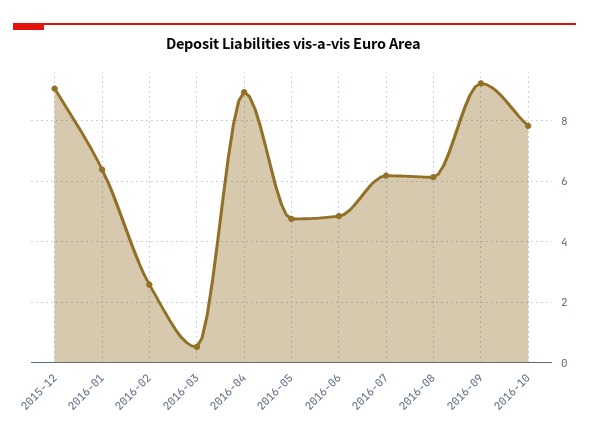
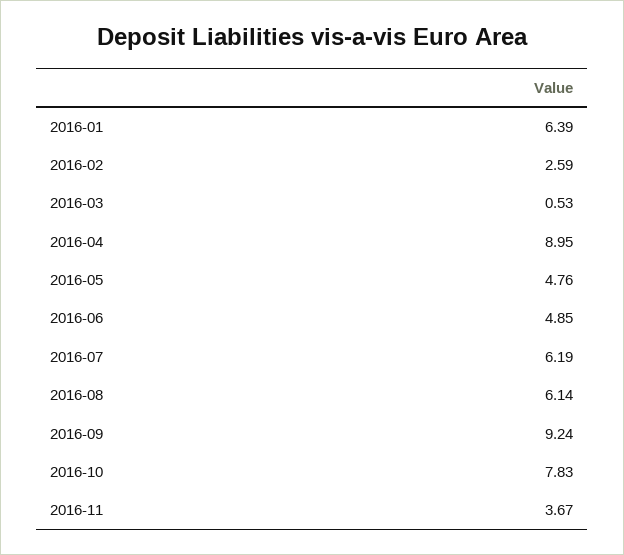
2015-12: 9 -> none
2016-11: none -> 3.67

